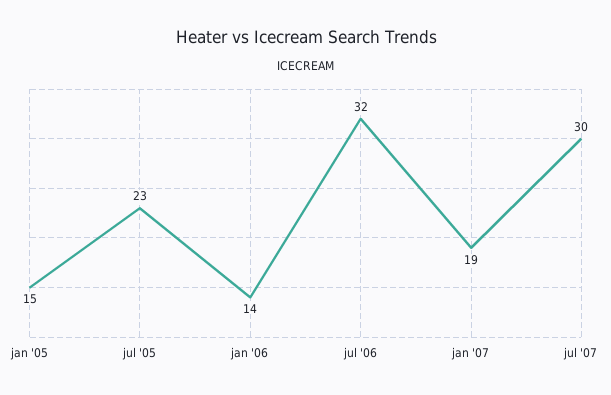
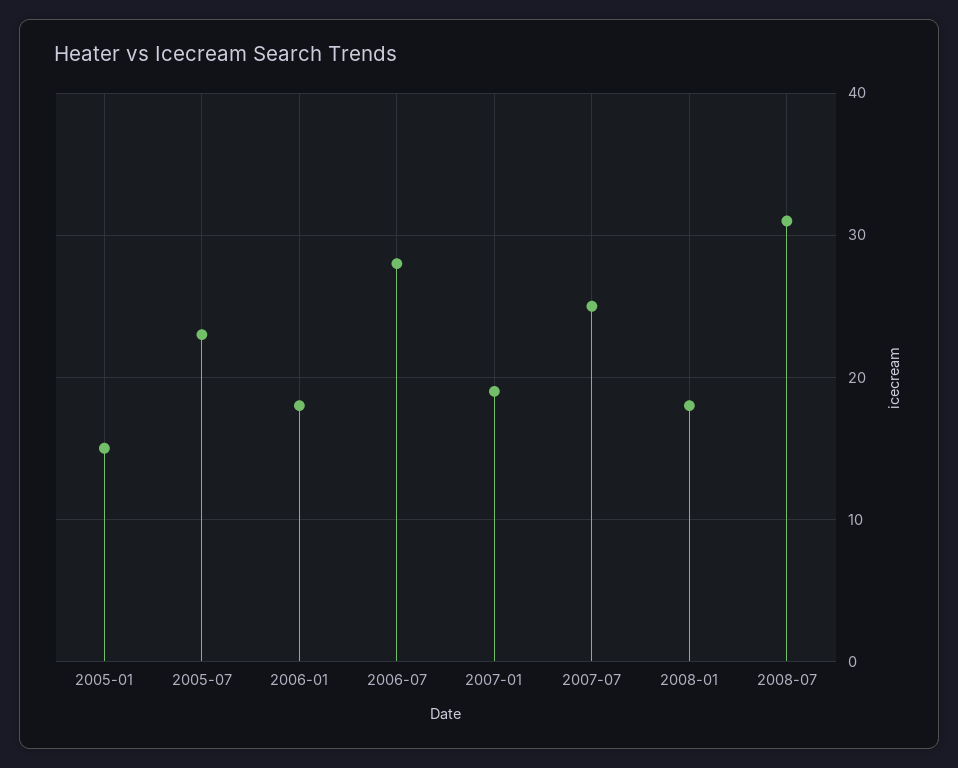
jan '06: 14 -> 18
jul '06: 32 -> 28
jul '07: 30 -> 25
2008-01: none -> 18
2008-07: none -> 31

